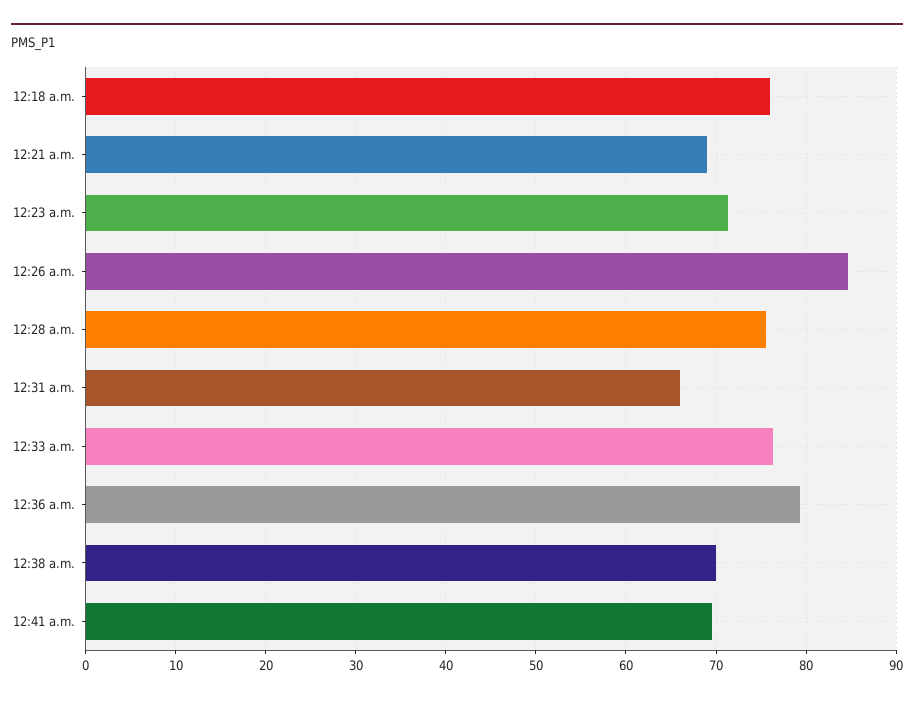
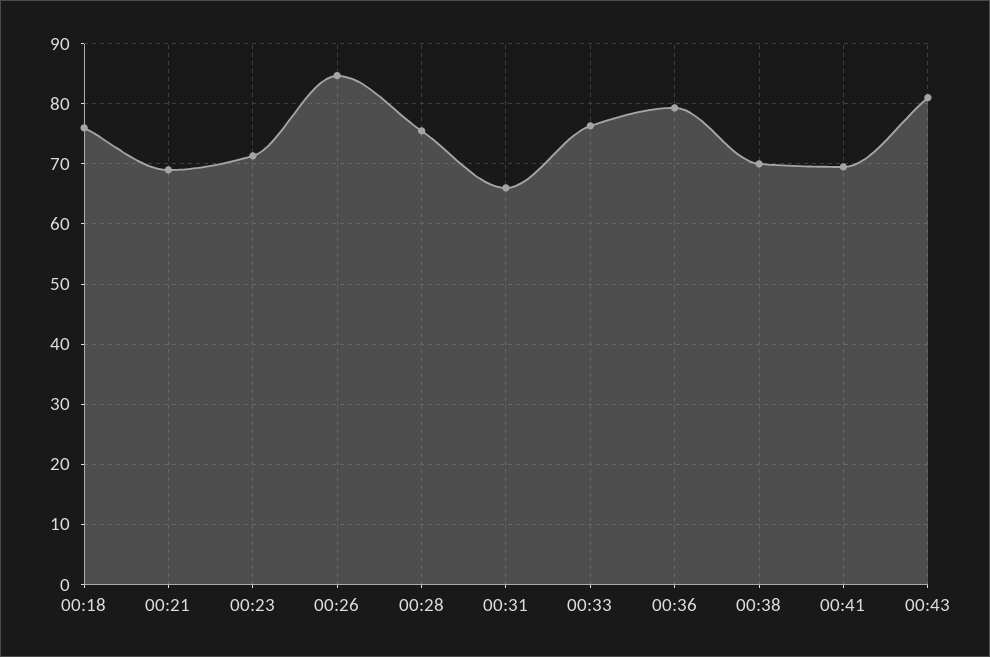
00:43: none -> 81

